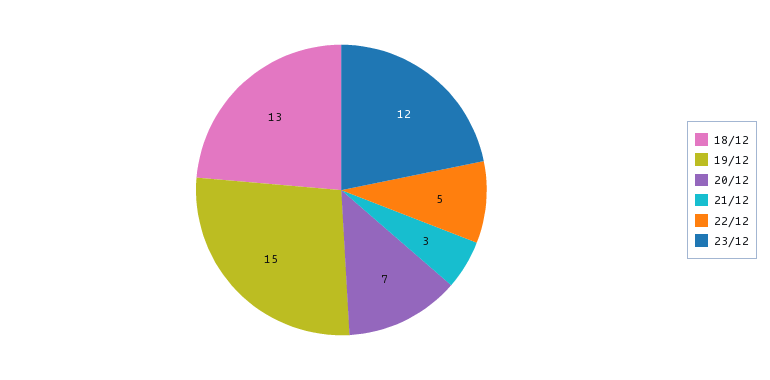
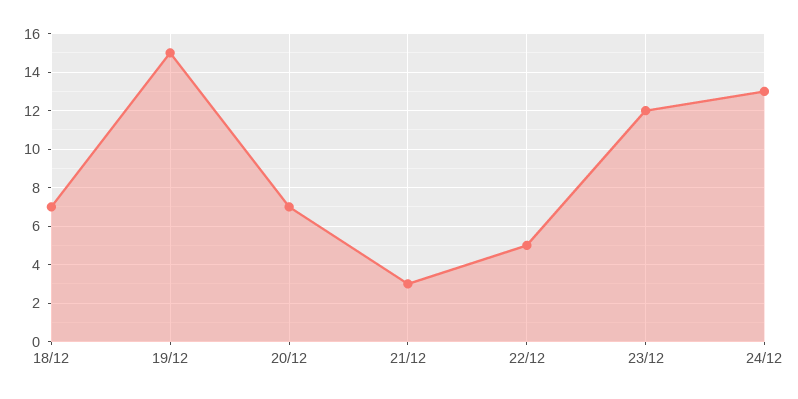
18/12: 13 -> 7
24/12: none -> 13

